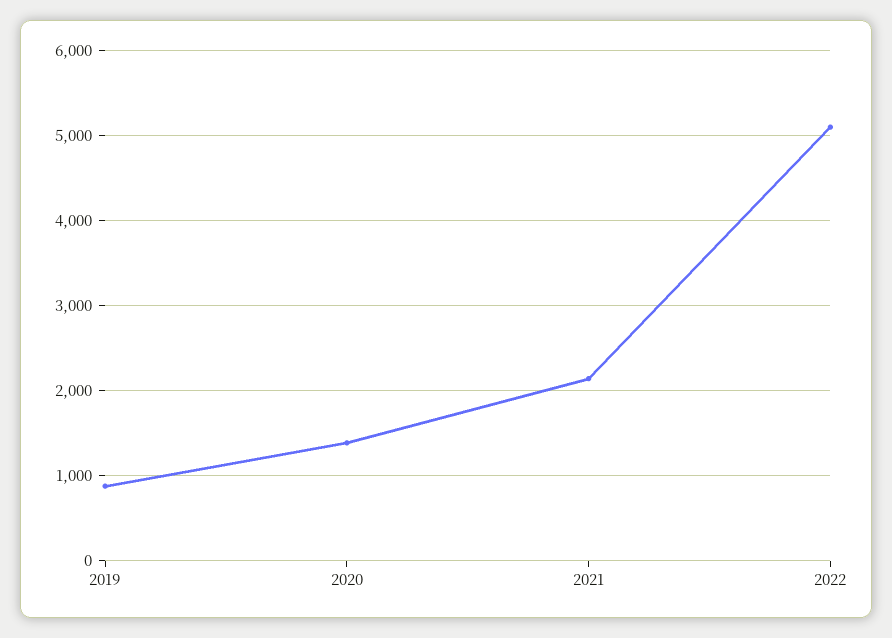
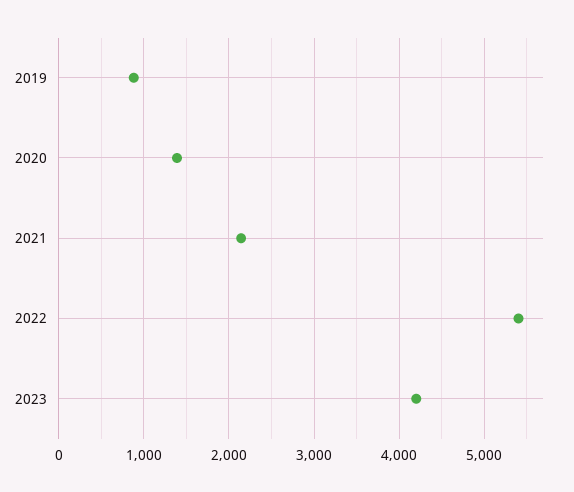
2022: 5100 -> 5400
2023: none -> 4200

